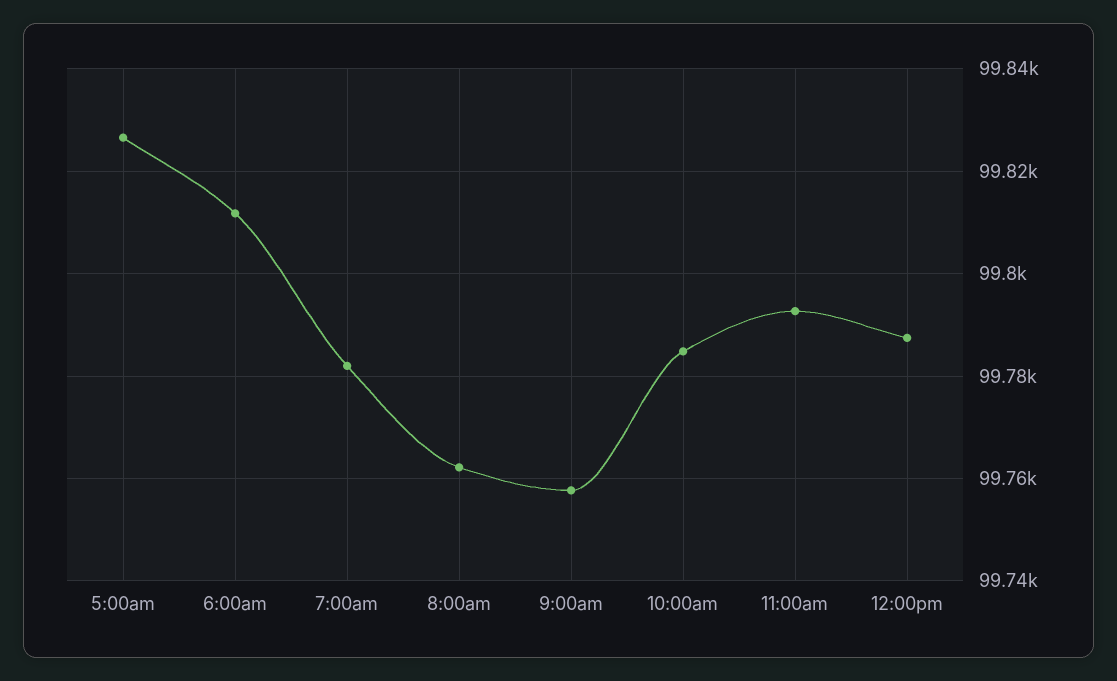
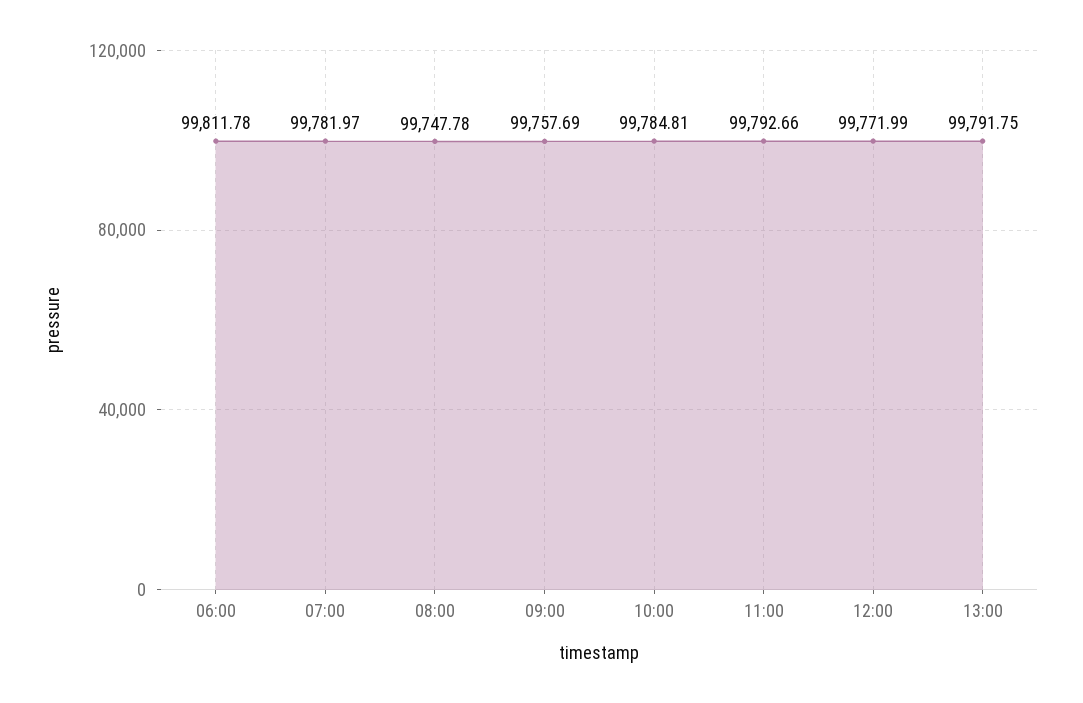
5:00am: 99826 -> none
8:00am: 99762 -> 99747.78
12:00pm: 99788 -> 99771.99
13:00: none -> 99791.75

